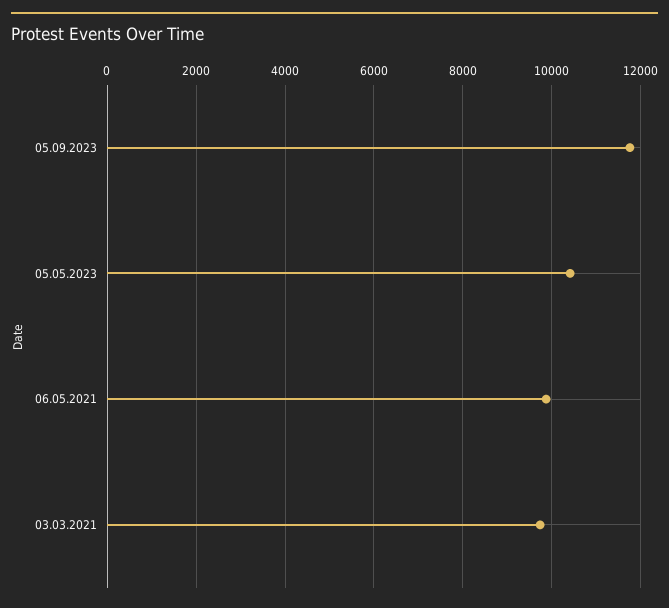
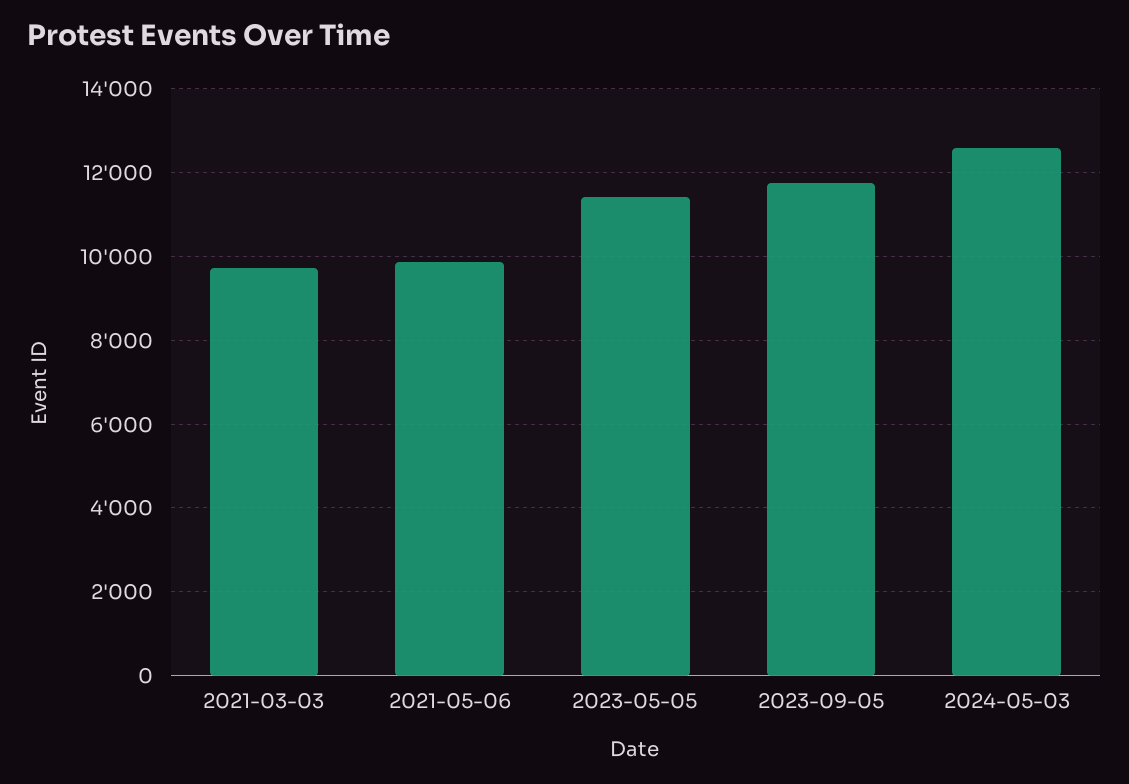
05.05.2023: 10400 -> 11400
2024-05-03: none -> 12600

